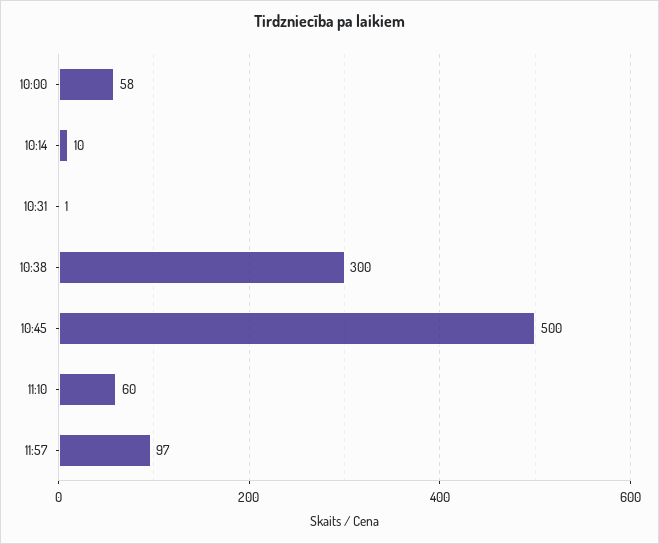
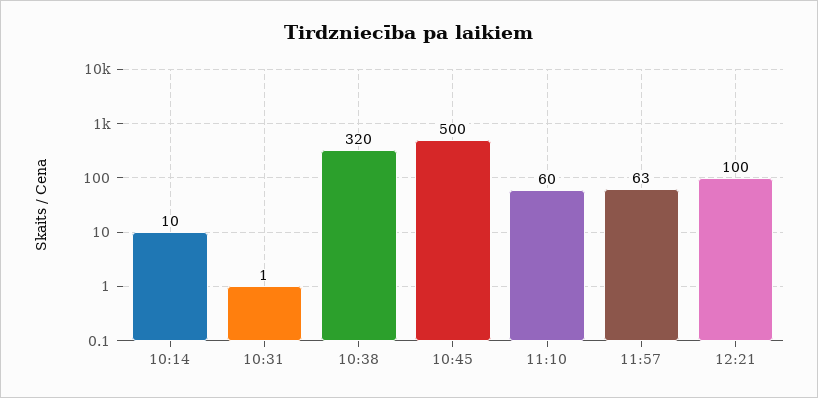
10:00: 58 -> none
10:38: 300 -> 320
11:57: 97 -> 63
12:21: none -> 100

